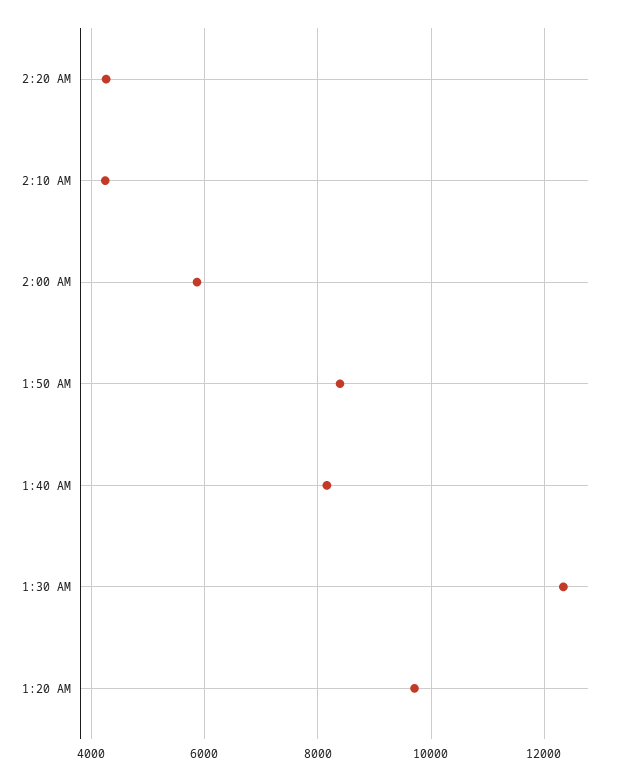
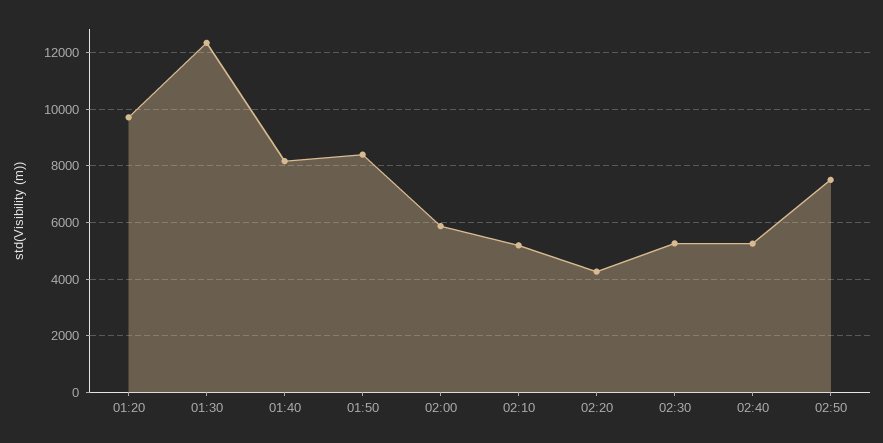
2:10 AM: 4200 -> 5250
02:30: none -> 5250
02:40: none -> 5250
02:50: none -> 7500

